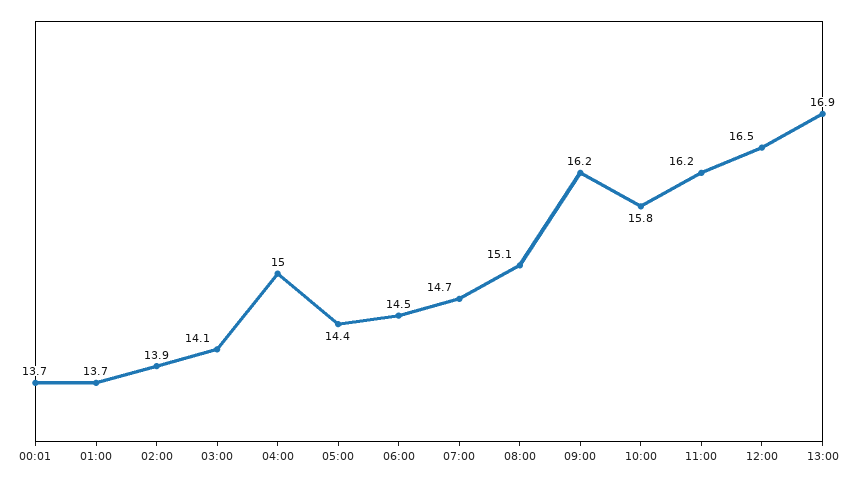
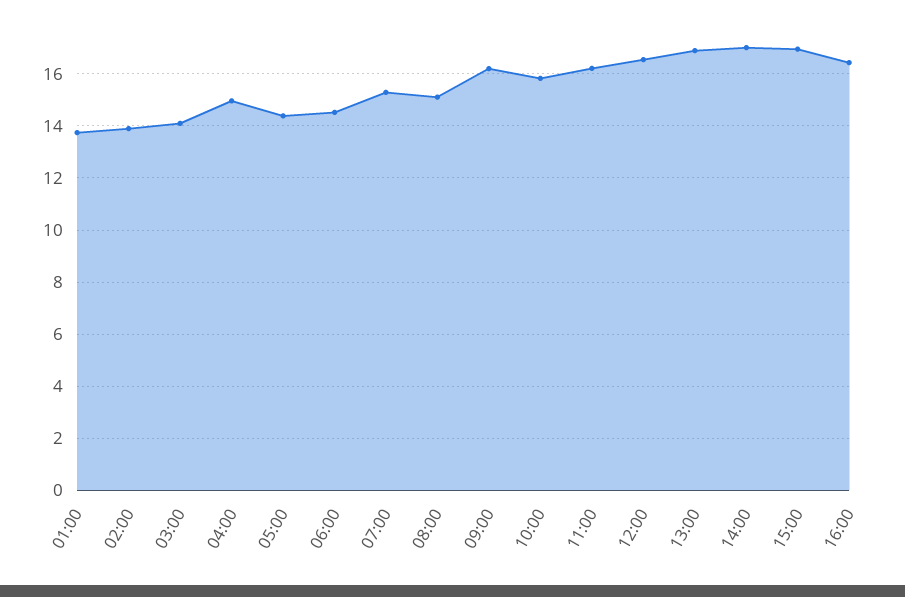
00:01: 13.7 -> none
07:00: 14.7 -> 15.25
14:00: none -> 17
15:00: none -> 17
16:00: none -> 16.5

